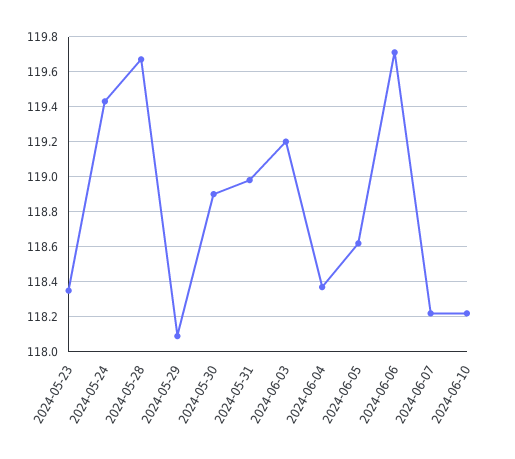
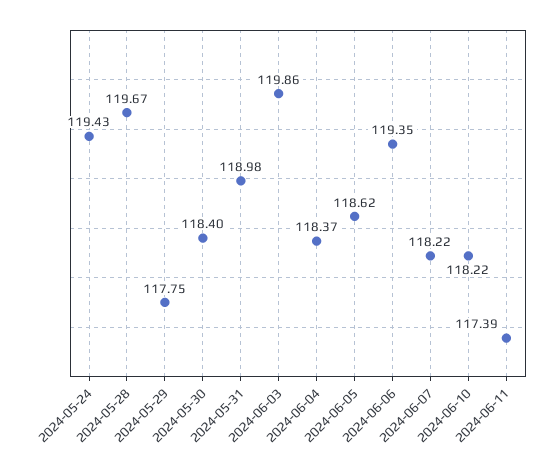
2024-05-23: 118.35 -> none
2024-05-29: 118.1 -> 117.75
2024-05-30: 118.9 -> 118.4
2024-06-03: 119.2 -> 119.86
2024-06-06: 119.7 -> 119.35
2024-06-11: none -> 117.39

